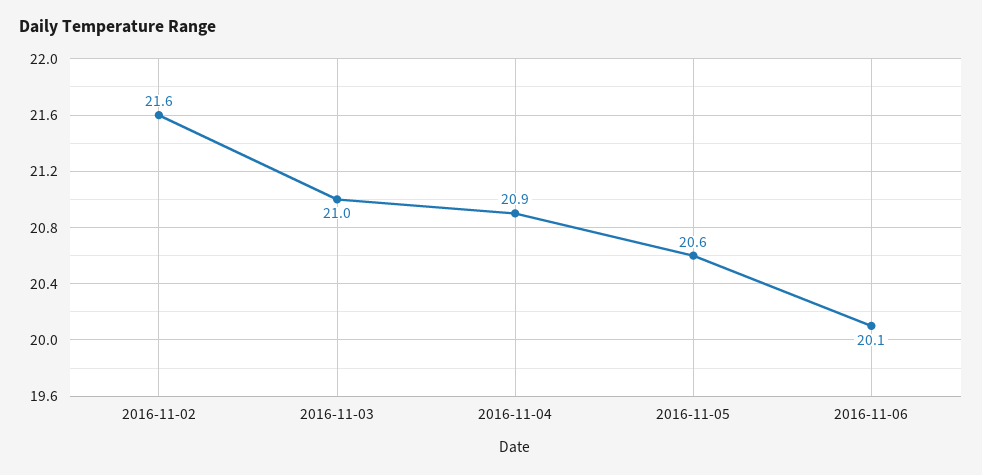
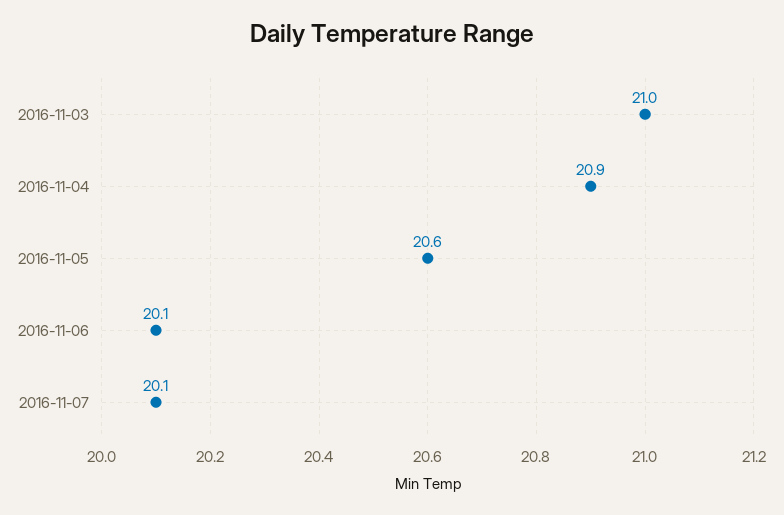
2016-11-02: 21.6 -> none
2016-11-07: none -> 20.1

